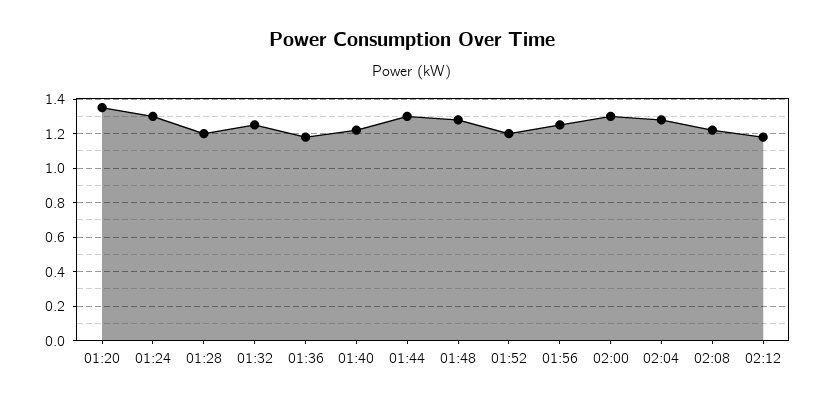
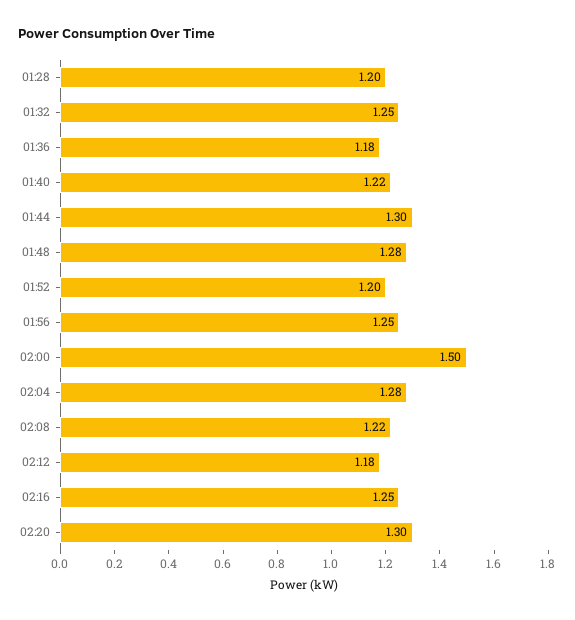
01:20: 1.35 -> none
01:24: 1.3 -> none
02:00: 1.3 -> 1.5
02:16: none -> 1.25
02:20: none -> 1.3

